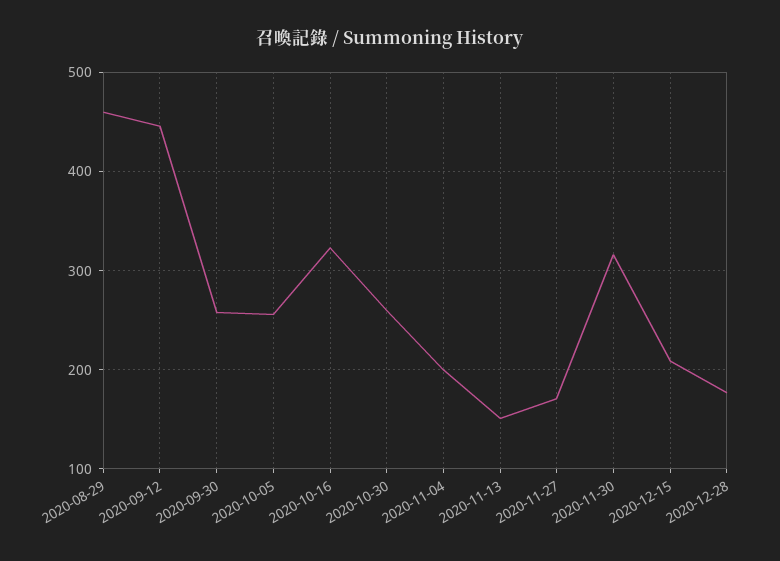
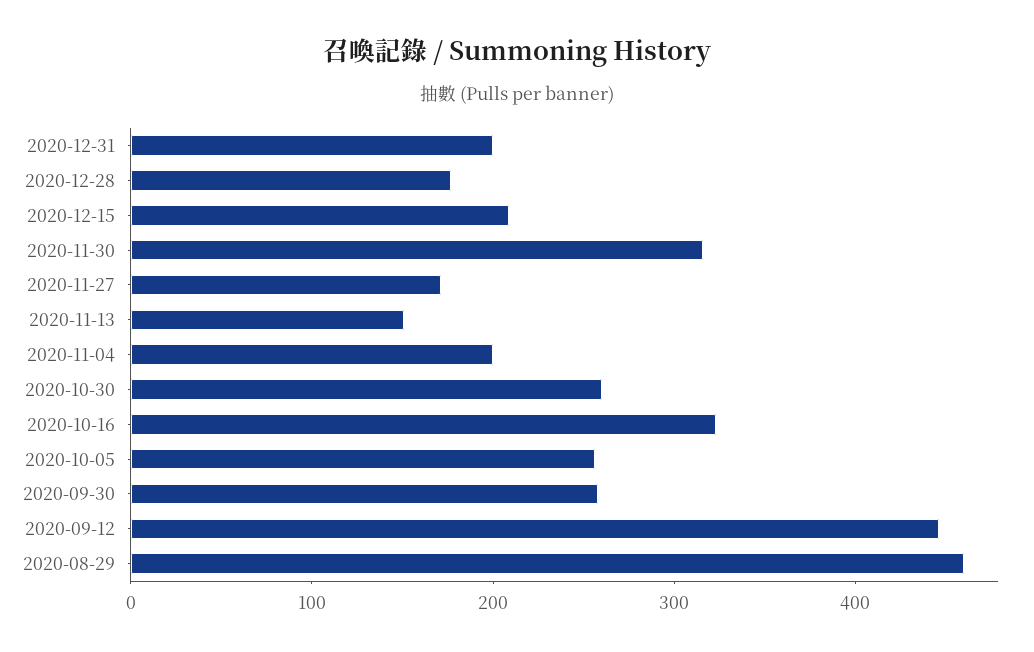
2020-12-31: none -> 200

